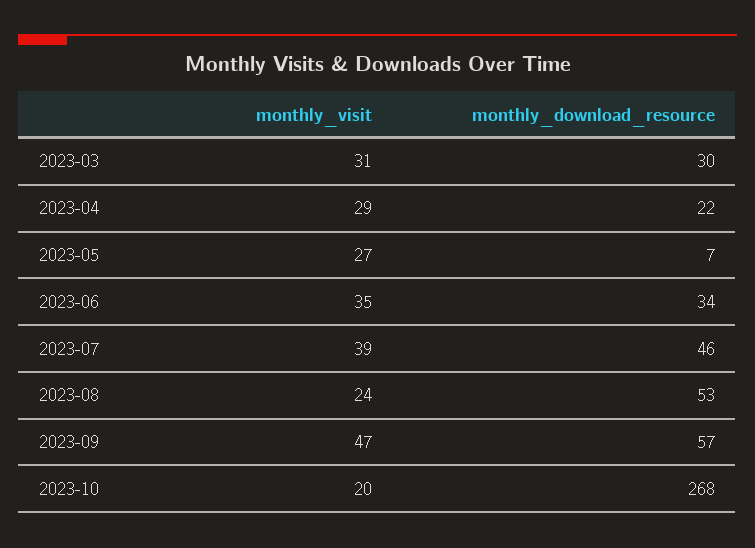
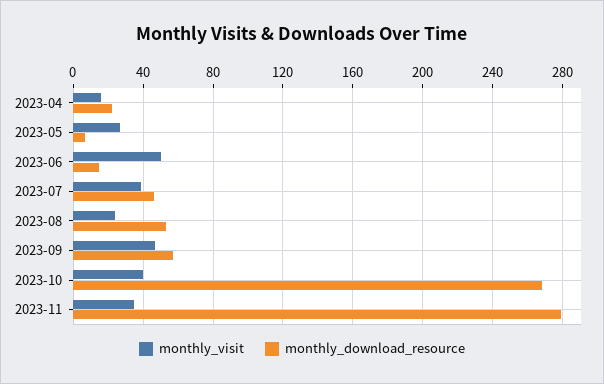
monthly_visit, 2023-03: 31 -> none
monthly_download_resource, 2023-03: 30 -> none
monthly_visit, 2023-04: 29 -> 15
monthly_visit, 2023-06: 35 -> 50
monthly_download_resource, 2023-06: 34 -> 15
monthly_visit, 2023-10: 20 -> 40
monthly_visit, 2023-11: none -> 35
monthly_download_resource, 2023-11: none -> 280

